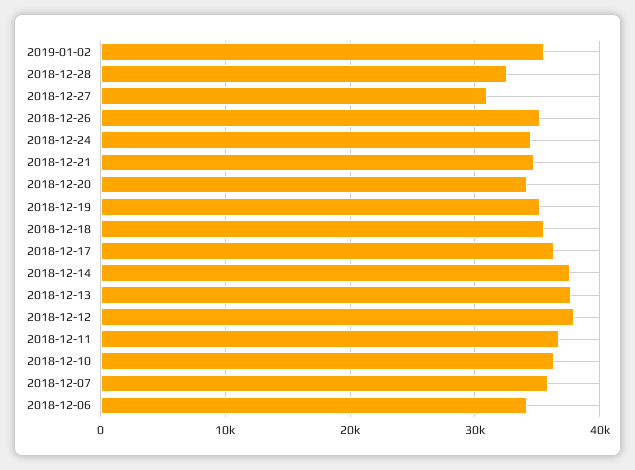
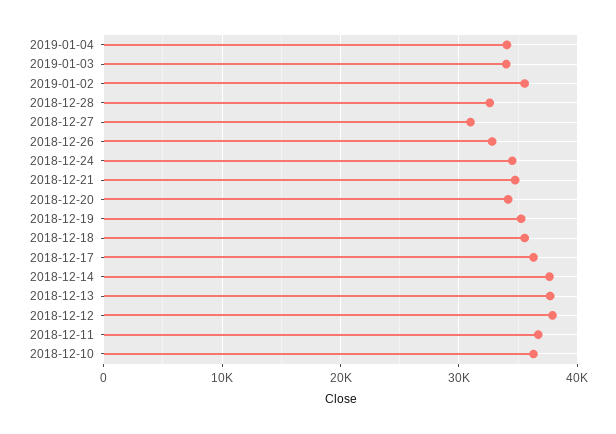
2018-12-26: 35000 -> 33000
2018-12-07: 36000 -> none
2018-12-06: 34000 -> none
2019-01-04: none -> 34000
2019-01-03: none -> 34000

